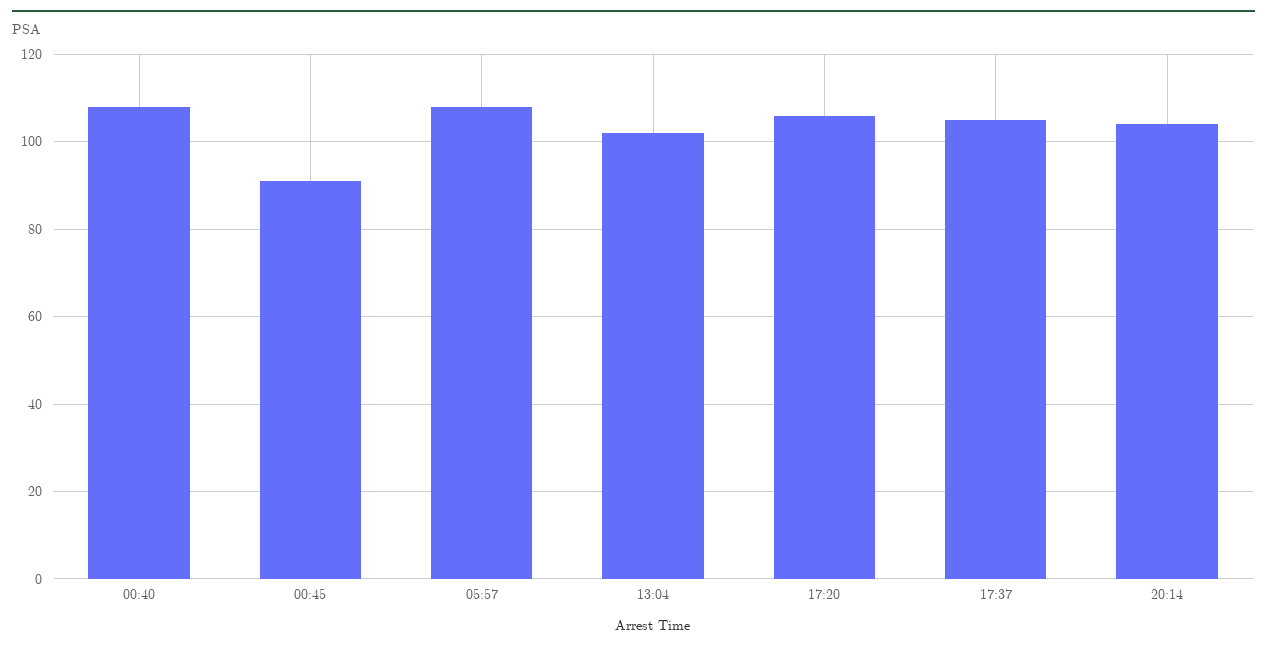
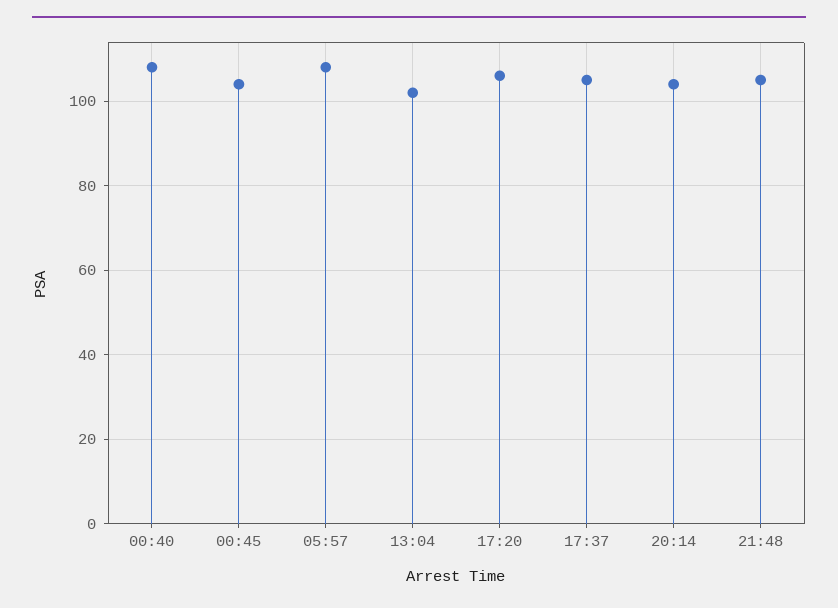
00:45: 90 -> 105
21:48: none -> 105

